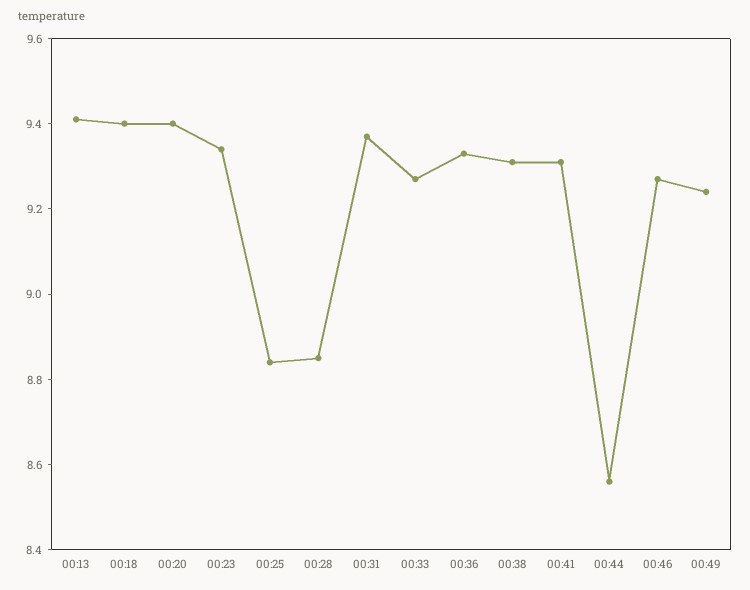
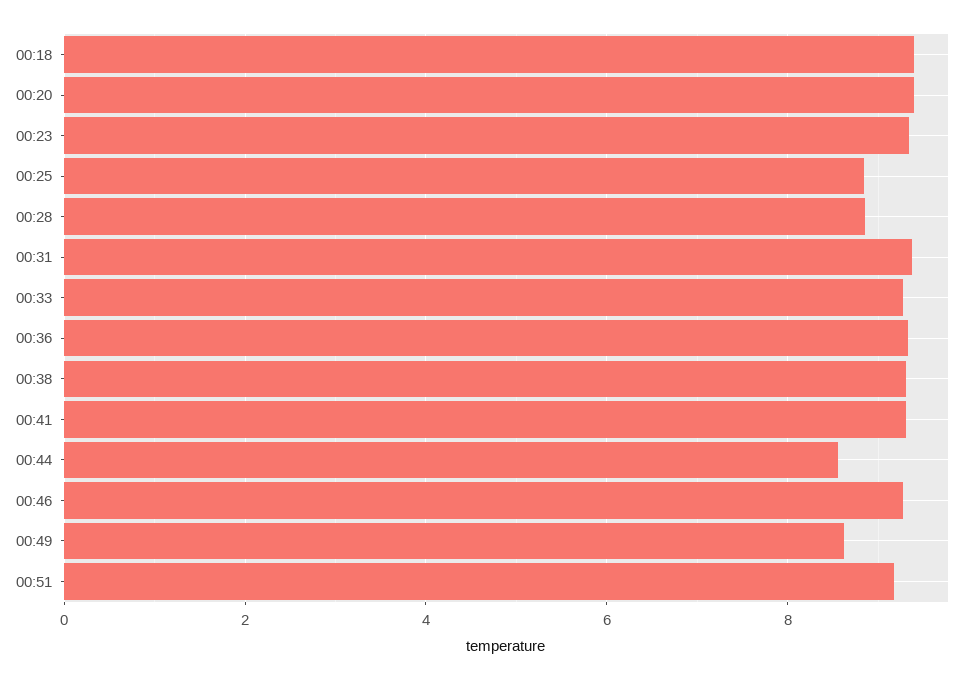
00:13: 9.4 -> none
00:49: 9.25 -> 8.6
00:51: none -> 9.2

